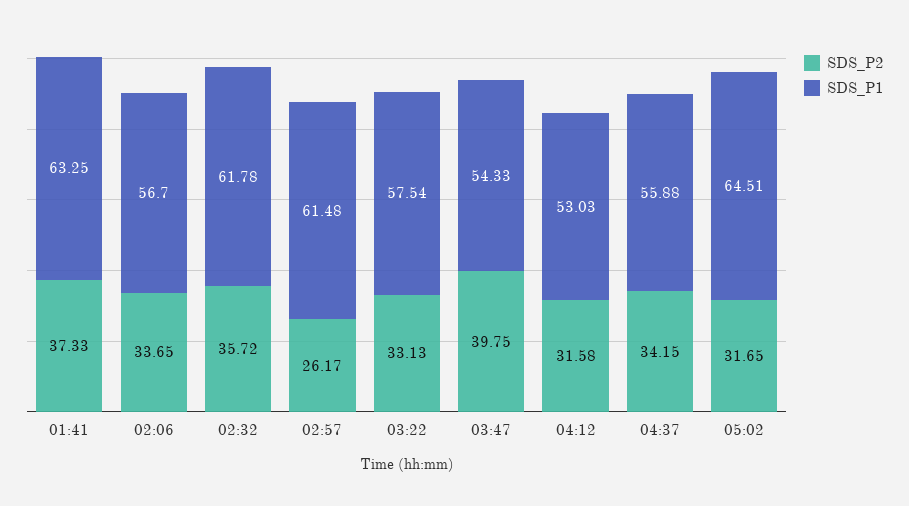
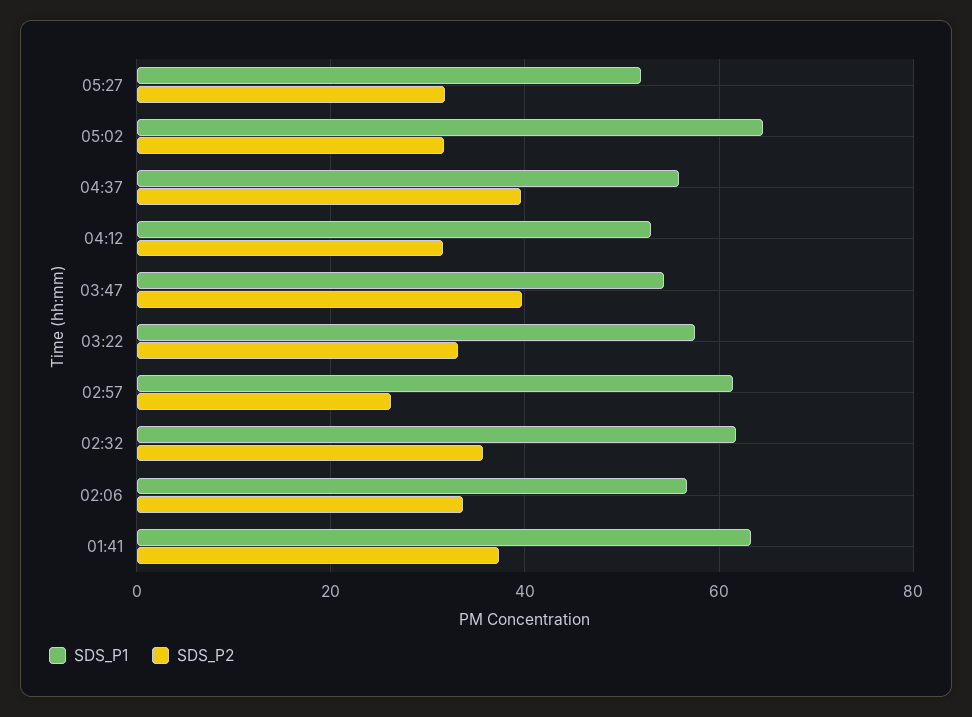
SDS_P2, 04:37: 34.15 -> 40
SDS_P1, 05:27: none -> 52
SDS_P2, 05:27: none -> 32

